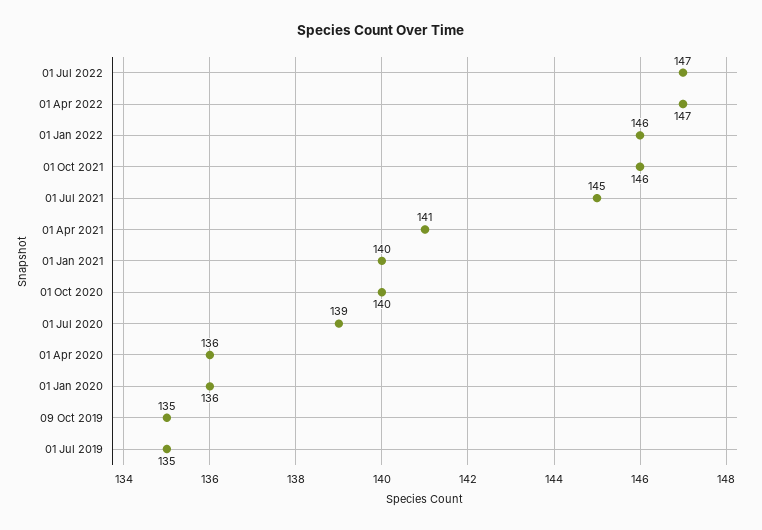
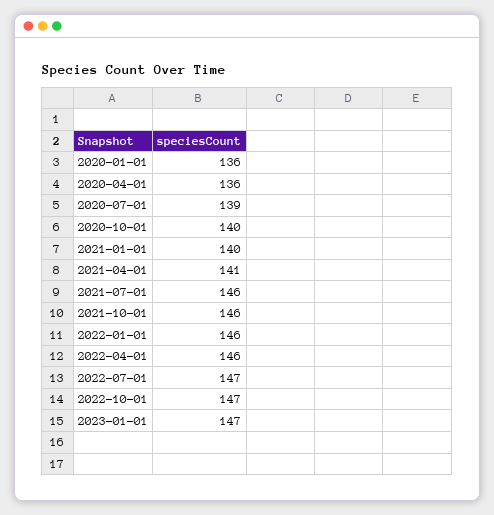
01 Apr 2022: 147 -> 146
01 Jul 2021: 145 -> 146
09 Oct 2019: 135 -> none
01 Jul 2019: 135 -> none
2022-10-01: none -> 147
2023-01-01: none -> 147

